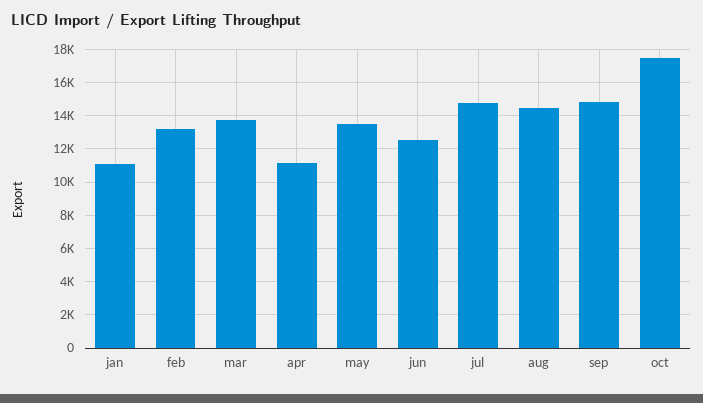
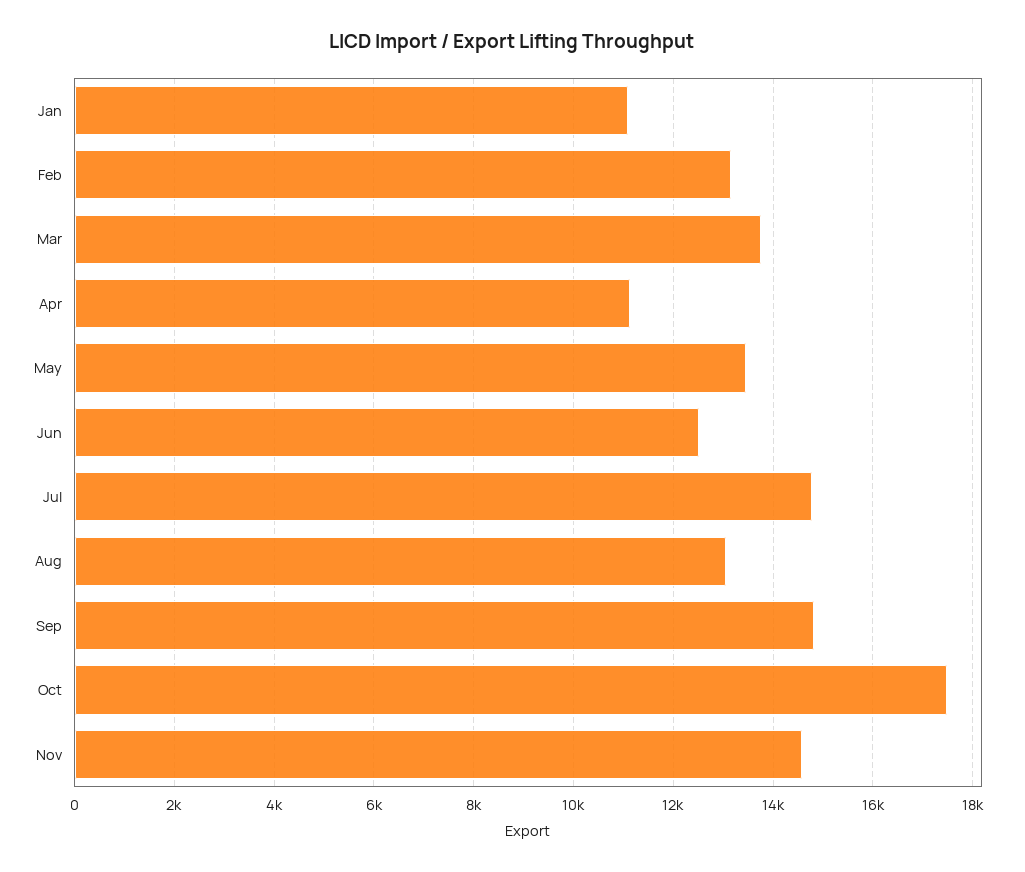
aug: 14500 -> 13000
Nov: none -> 14600

